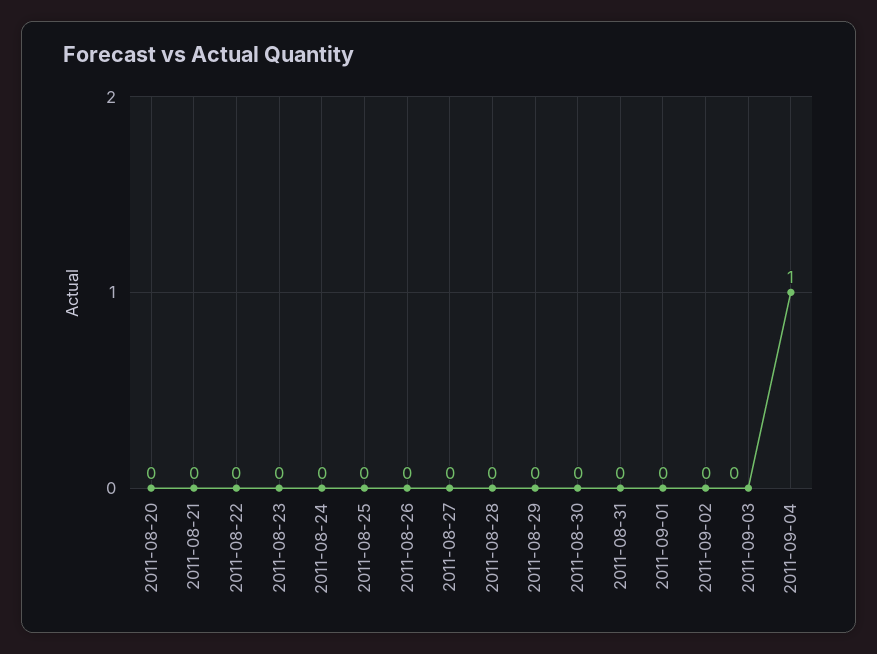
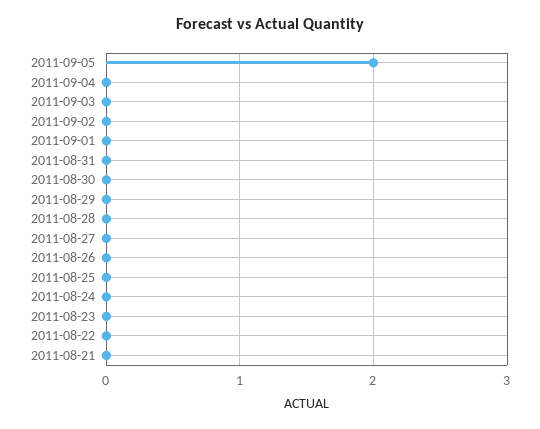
2011-08-20: 0 -> none
2011-09-04: 1 -> 0
2011-09-05: none -> 2

